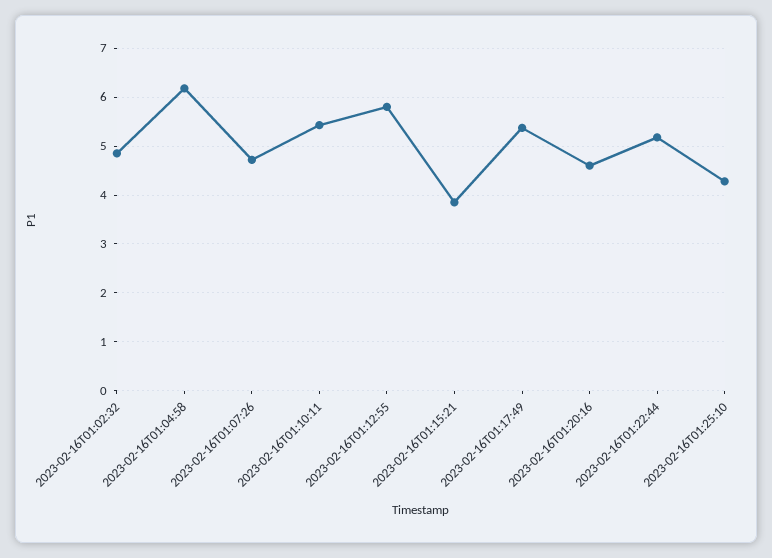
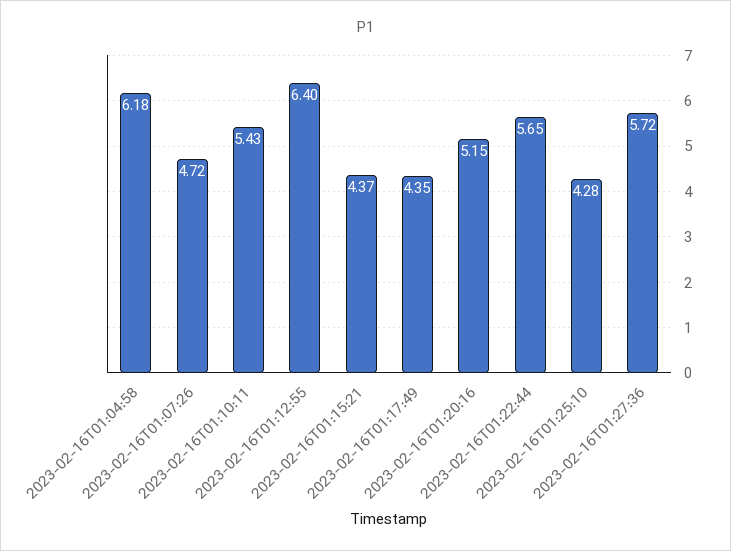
2023-02-16T01:02:32: 4.8 -> none
2023-02-16T01:12:55: 5.8 -> 6.4
2023-02-16T01:15:21: 3.8 -> 4.37
2023-02-16T01:17:49: 5.4 -> 4.35
2023-02-16T01:20:16: 4.6 -> 5.15
2023-02-16T01:22:44: 5.2 -> 5.65
2023-02-16T01:27:36: none -> 5.72

